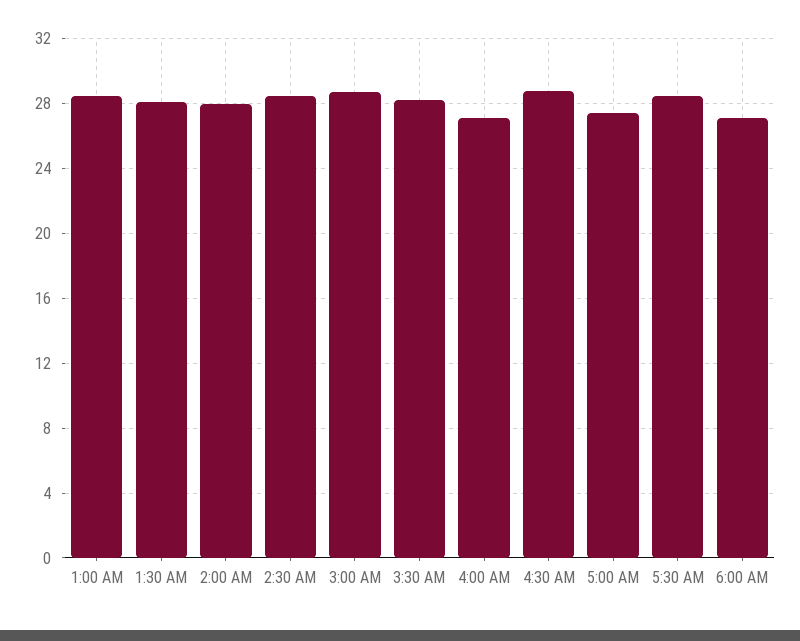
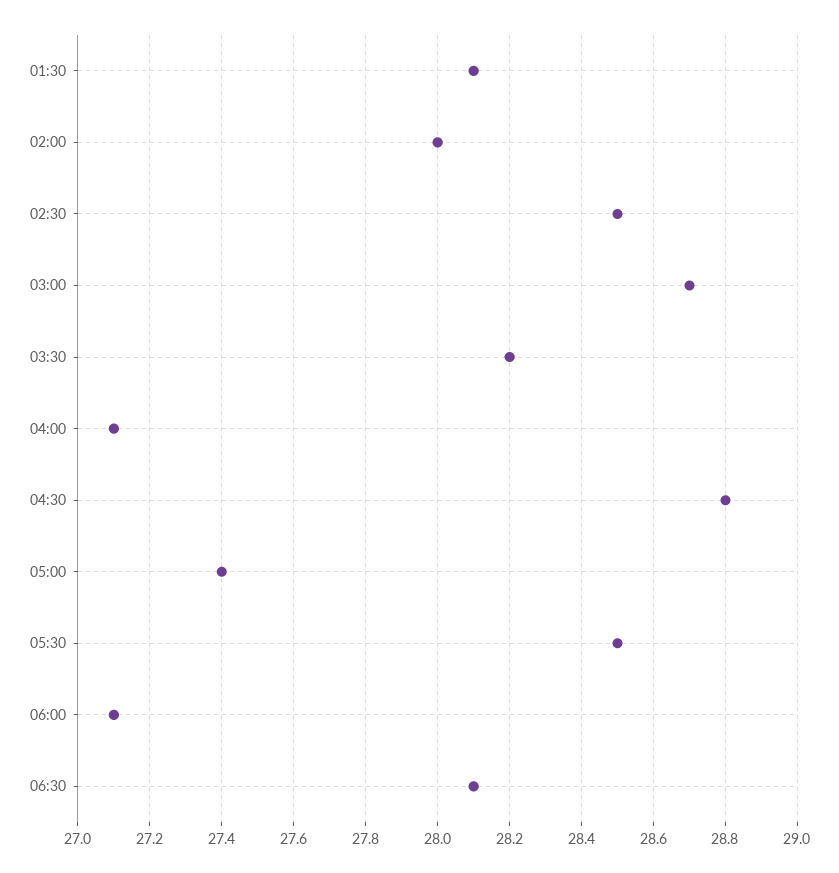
1:00 AM: 28.5 -> none
06:30: none -> 28.1

